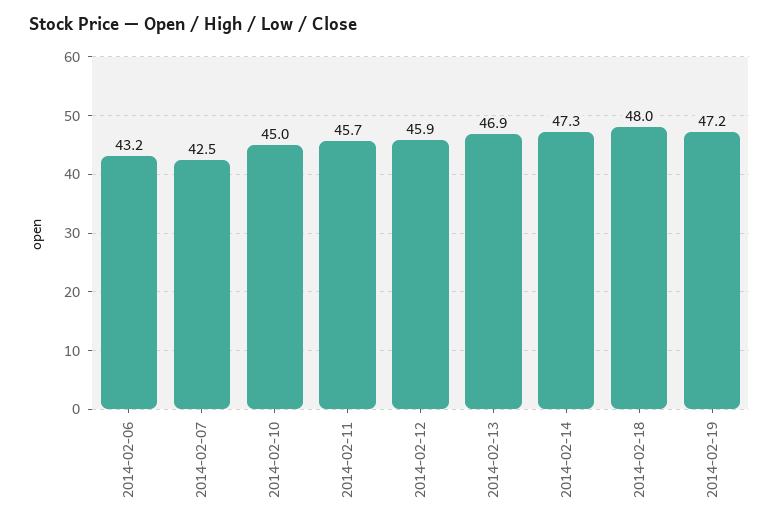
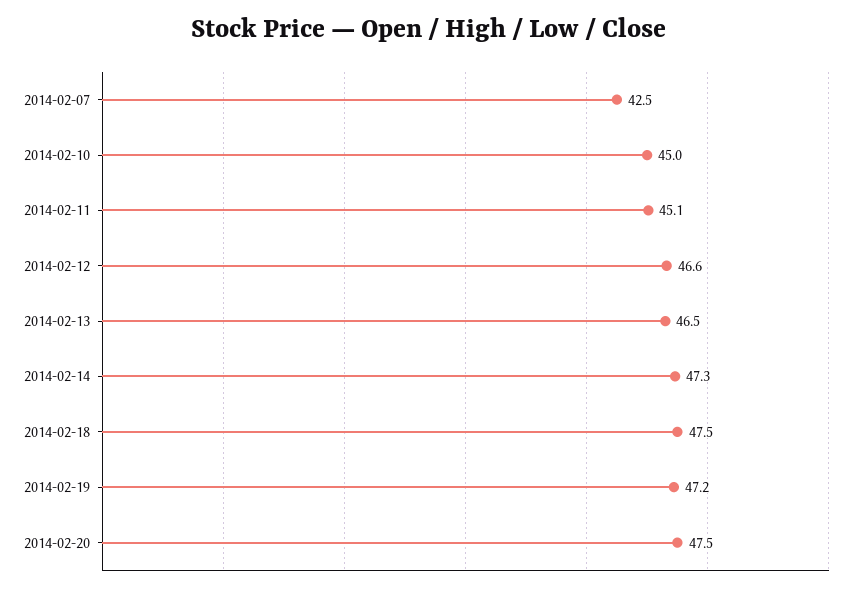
2014-02-06: 43.2 -> none
2014-02-11: 45.7 -> 45.1
2014-02-12: 45.9 -> 46.6
2014-02-13: 46.9 -> 46.5
2014-02-18: 48 -> 47.5
2014-02-20: none -> 47.5

